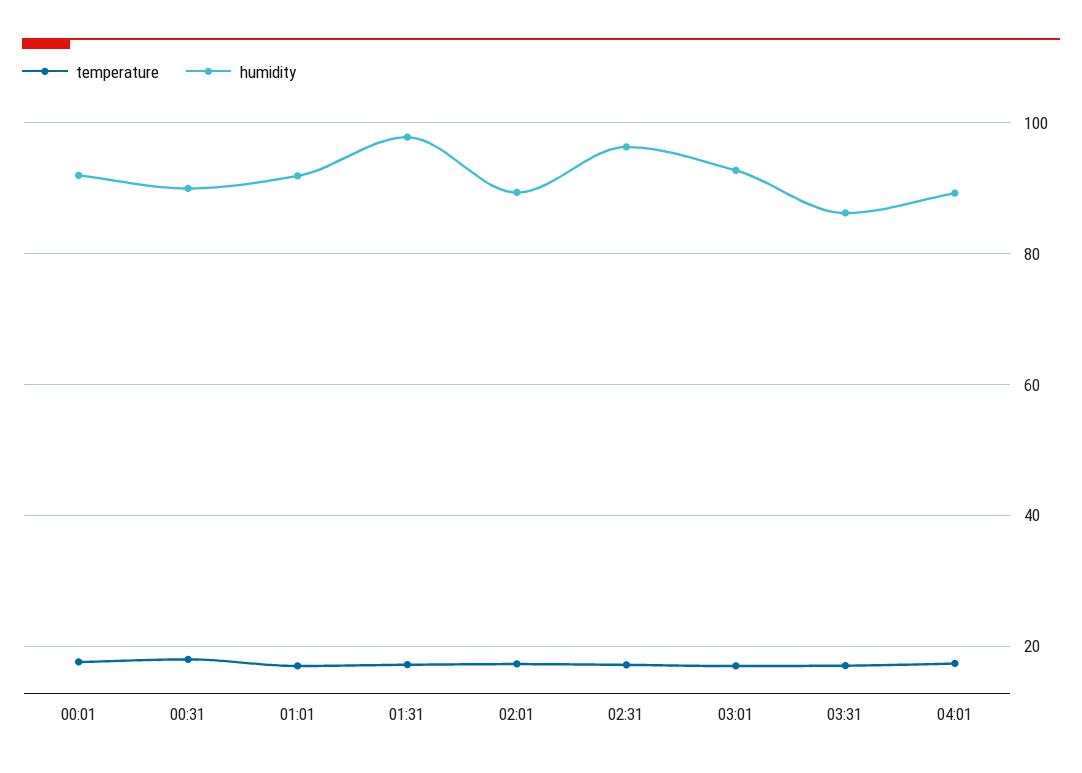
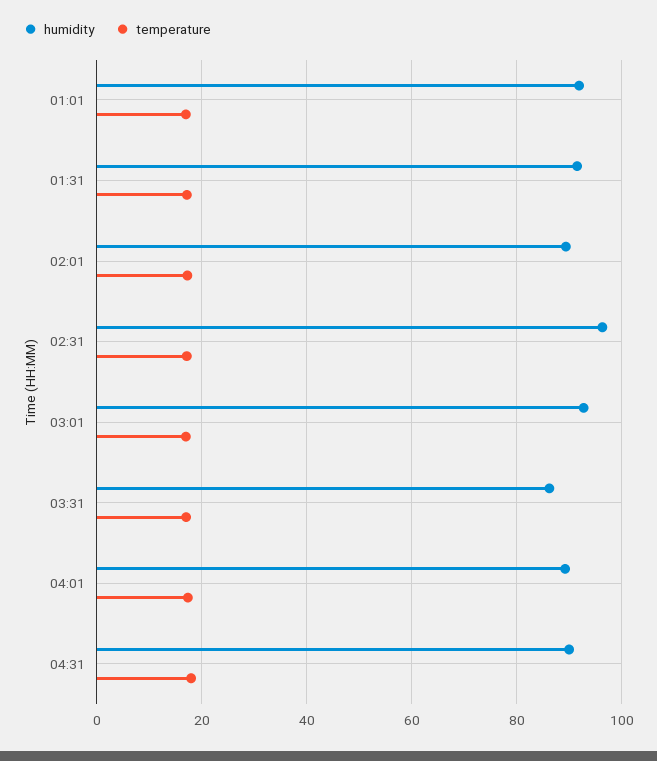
temperature, 00:01: 18 -> none
humidity, 00:01: 92 -> none
temperature, 00:31: 18 -> none
humidity, 00:31: 90 -> none
humidity, 01:31: 98 -> 92
humidity, 04:31: none -> 90
temperature, 04:31: none -> 18

